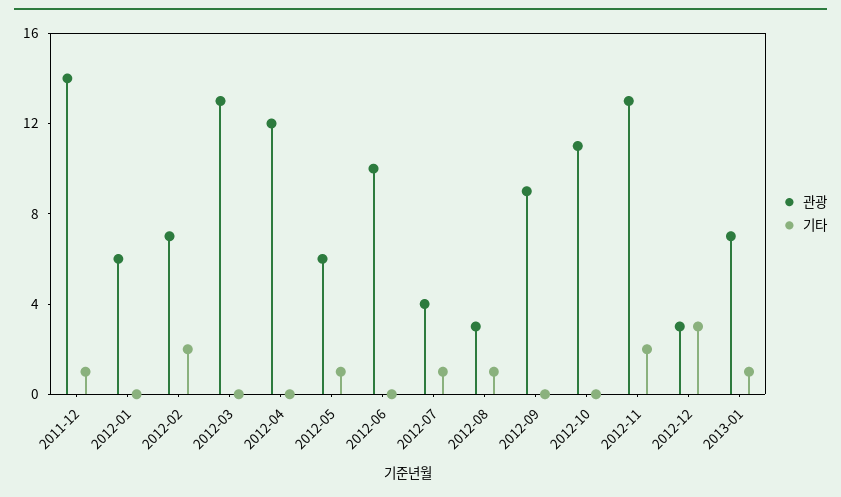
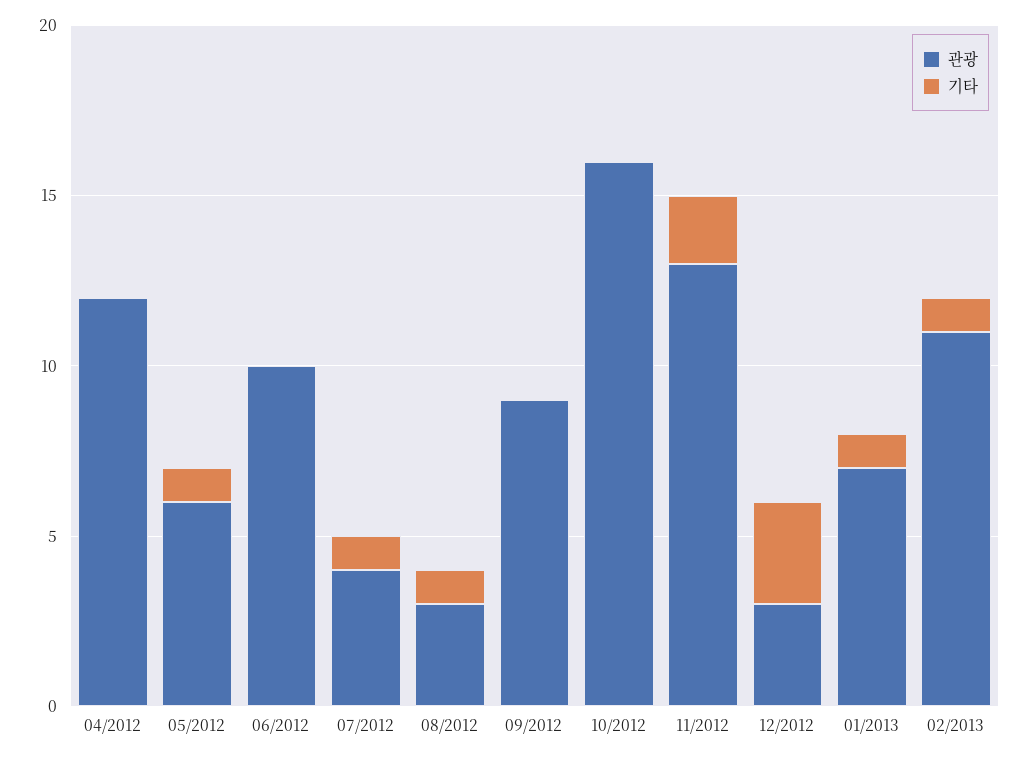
관광, 2011-12: 14 -> none
기타, 2011-12: 1 -> none
관광, 2012-01: 6 -> none
기타, 2012-01: 0 -> none
관광, 2012-02: 7 -> none
기타, 2012-02: 2 -> none
관광, 2012-03: 13 -> none
기타, 2012-03: 0 -> none
관광, 2012-10: 11 -> 16
관광, 02/2013: none -> 11
기타, 02/2013: none -> 1

